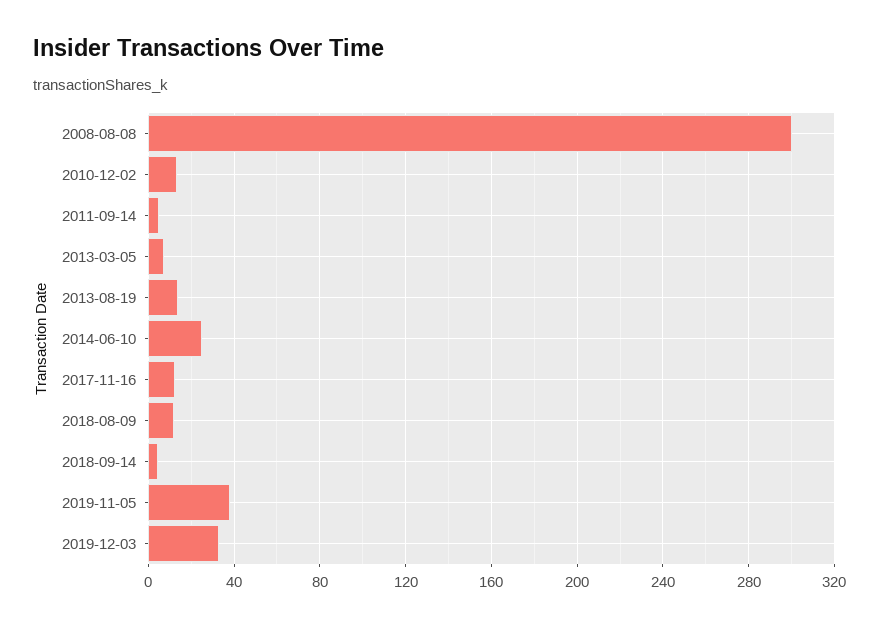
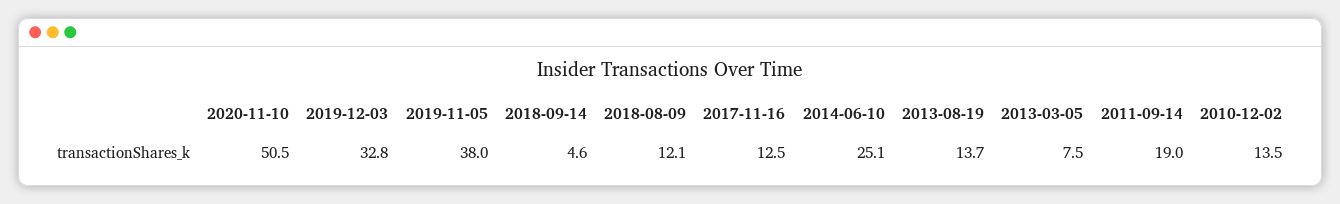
2008-08-08: 300 -> none
2011-09-14: 5 -> 19
2020-11-10: none -> 50.5

